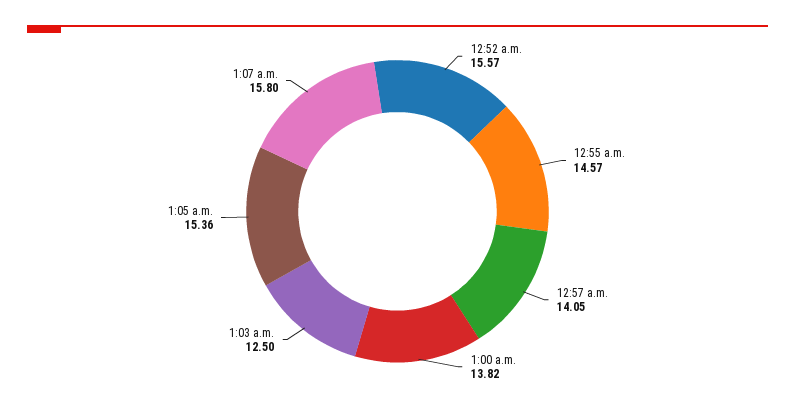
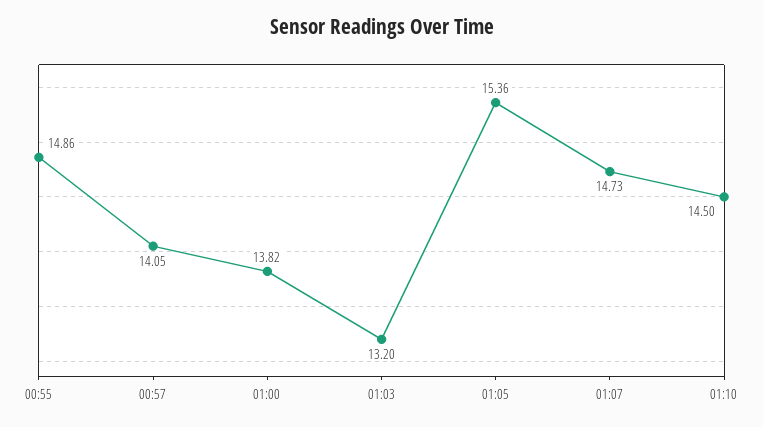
12:52 a.m.: 15.57 -> none
12:55 a.m.: 14.57 -> 14.86
1:03 a.m.: 12.5 -> 13.2
1:07 a.m.: 15.8 -> 14.73
01:10: none -> 14.5

